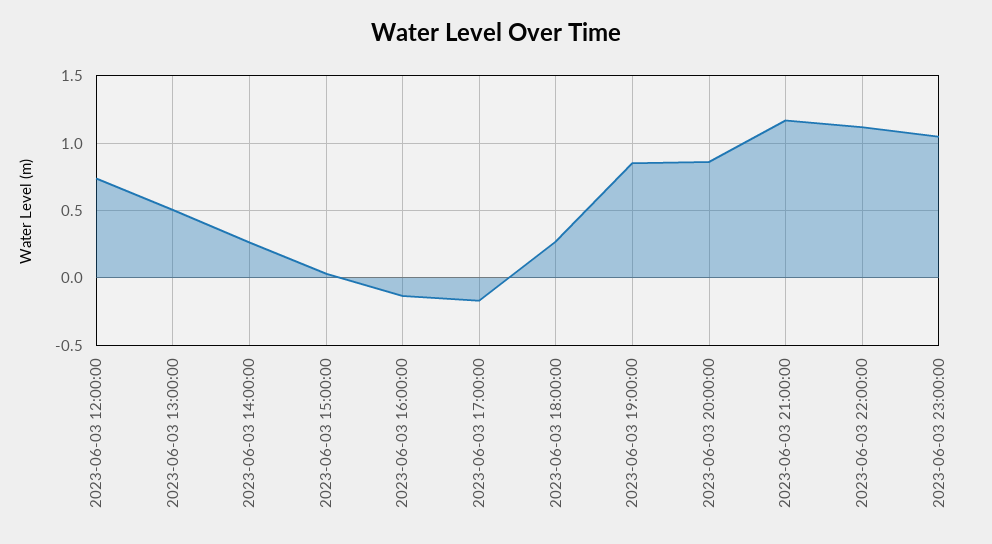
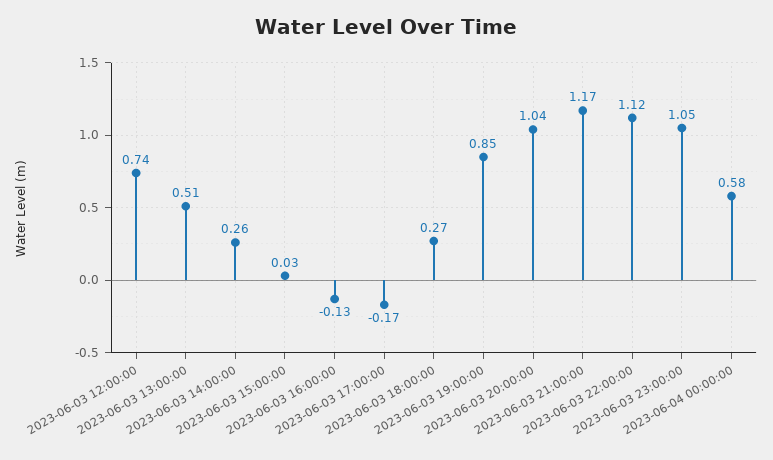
2023-06-03 20:00:00: 0.85 -> 1.04
2023-06-04 00:00:00: none -> 0.58

